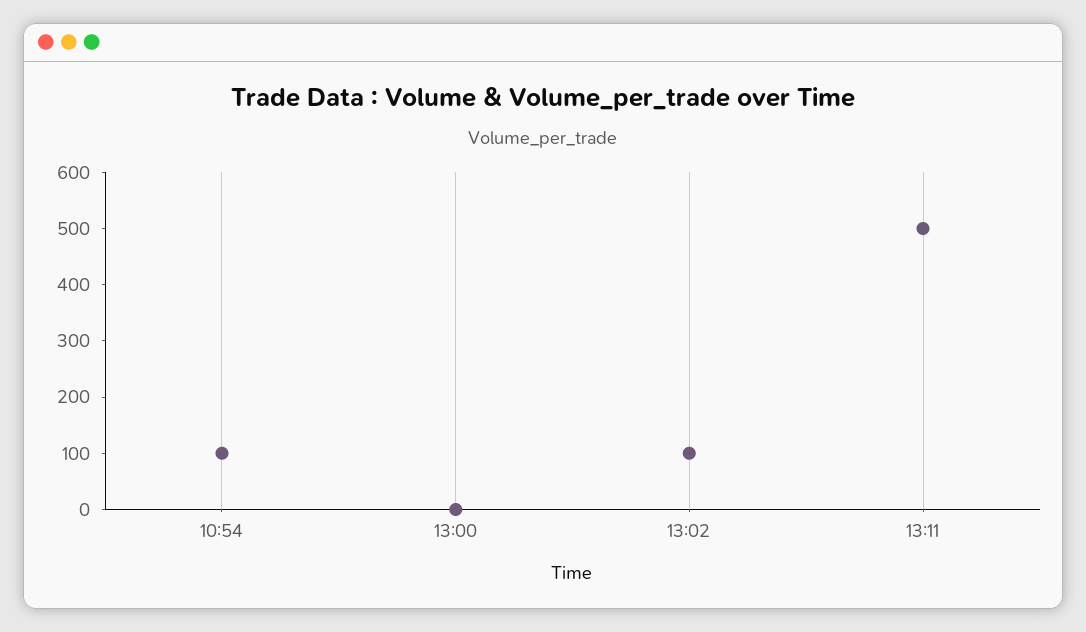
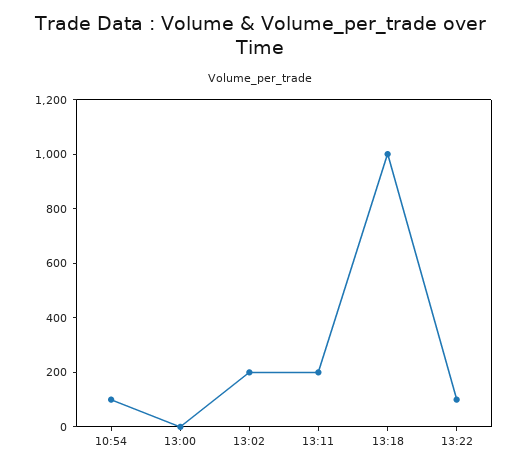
13:02: 100 -> 200
13:11: 500 -> 200
13:18: none -> 1000
13:22: none -> 100

